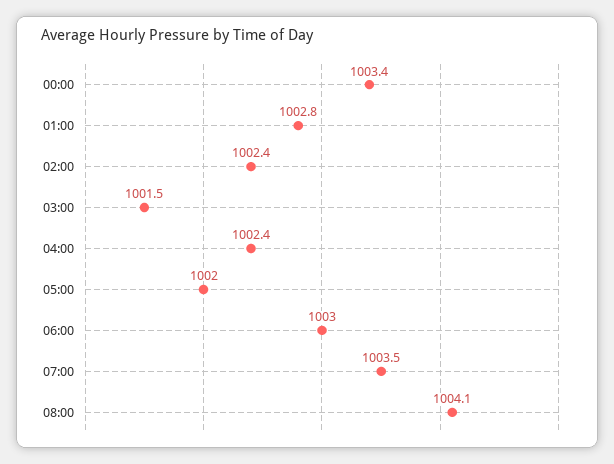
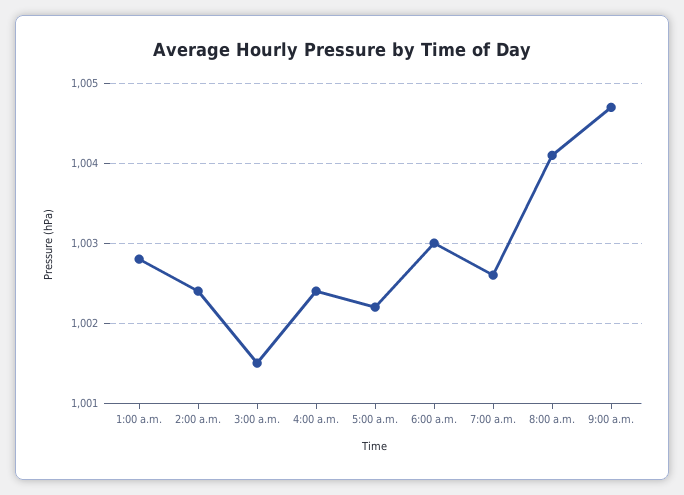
00:00: 1003.4 -> none
05:00: 1002 -> 1002.2
07:00: 1003.5 -> 1002.6
9:00 a.m.: none -> 1004.7

